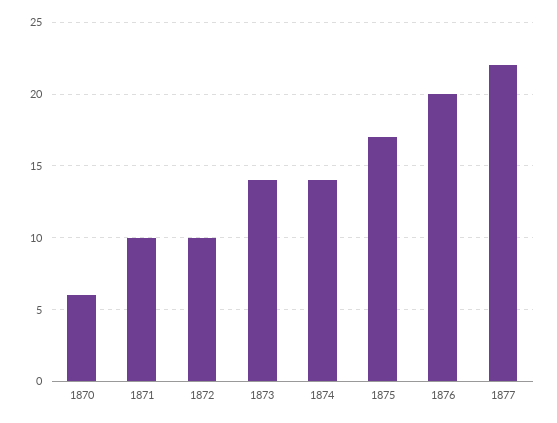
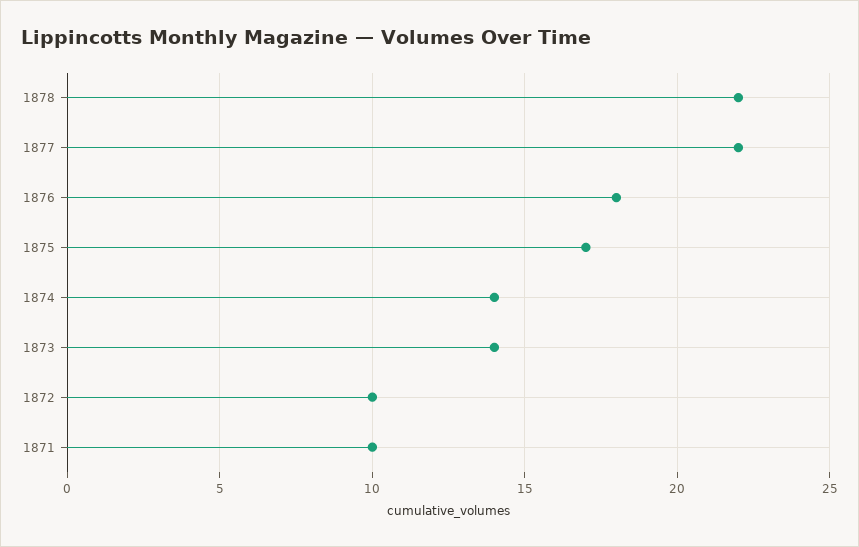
1870: 6 -> none
1876: 20 -> 18
1878: none -> 22

